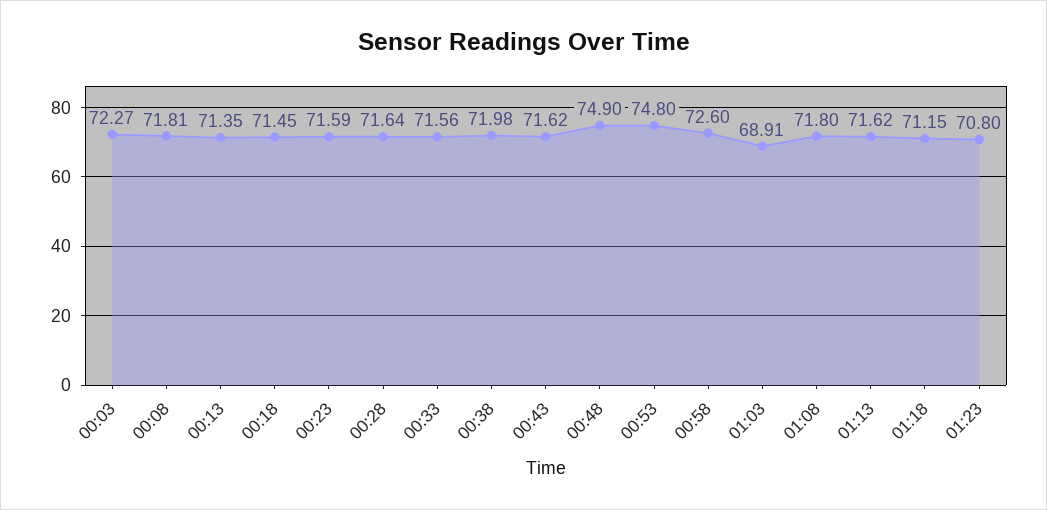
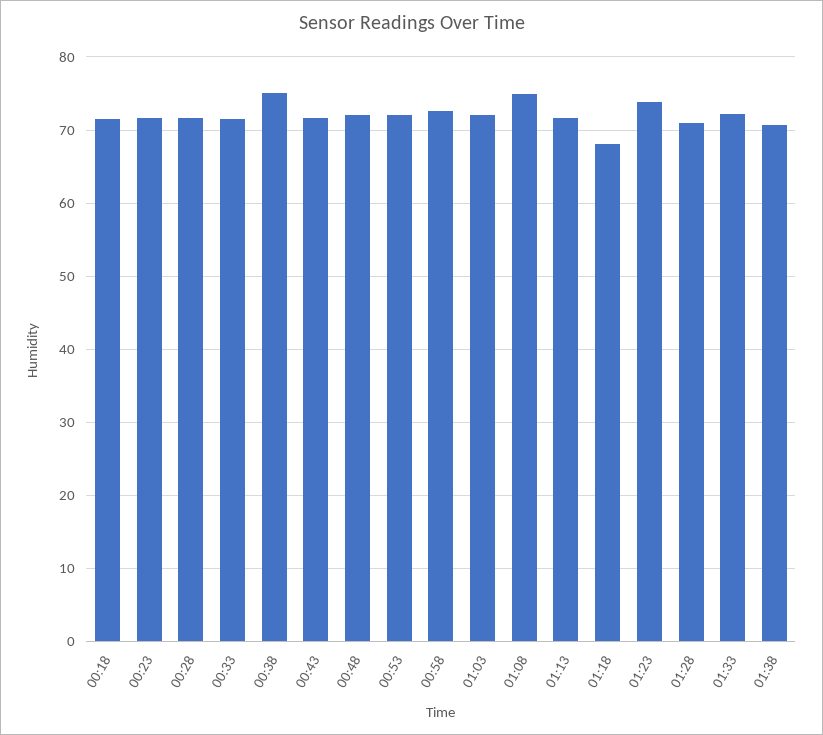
00:03: 72.27 -> none
00:08: 71.81 -> none
00:13: 71.35 -> none
00:38: 71.98 -> 75
00:48: 74.9 -> 72
00:53: 74.8 -> 72
01:03: 68.91 -> 72
01:08: 71.8 -> 75
01:18: 71.15 -> 68
01:23: 70.8 -> 74
01:28: none -> 71
01:33: none -> 72
01:38: none -> 71

